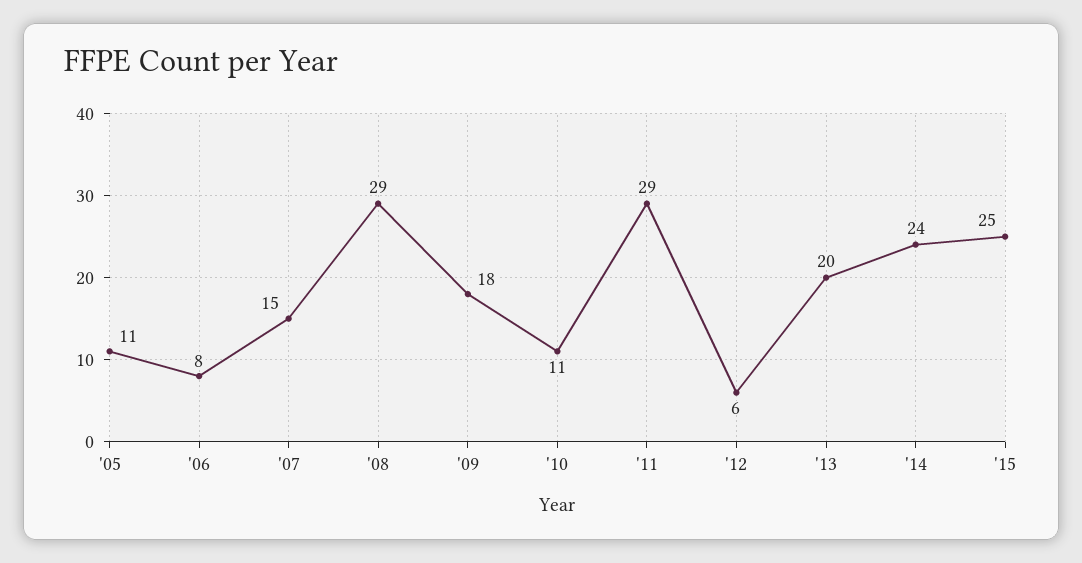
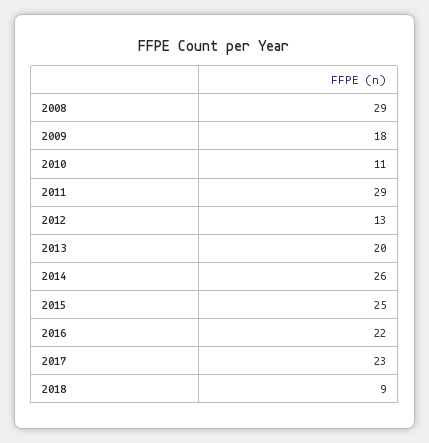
'05: 11 -> none
'06: 8 -> none
'07: 15 -> none
'12: 6 -> 13
'14: 24 -> 26
2016: none -> 22
2017: none -> 23
2018: none -> 9

